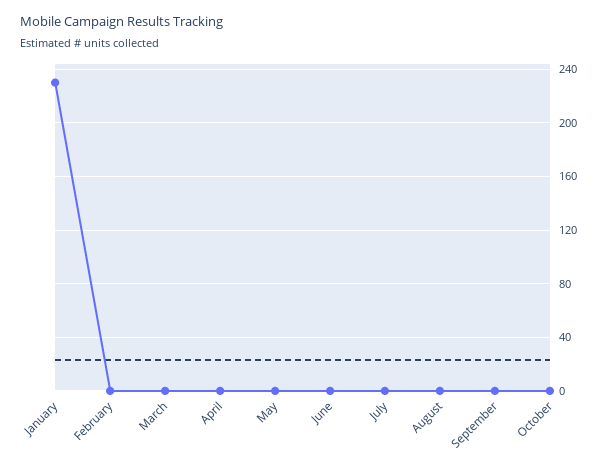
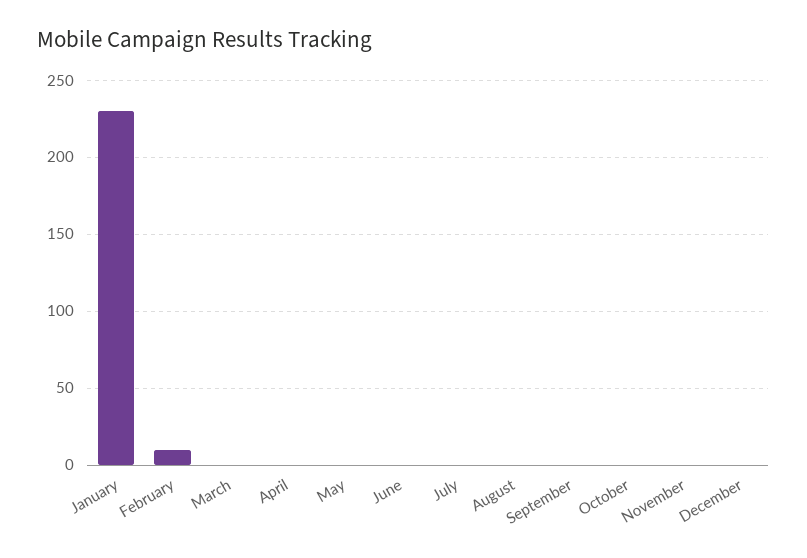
February: 0 -> 10
November: none -> 0
December: none -> 0

